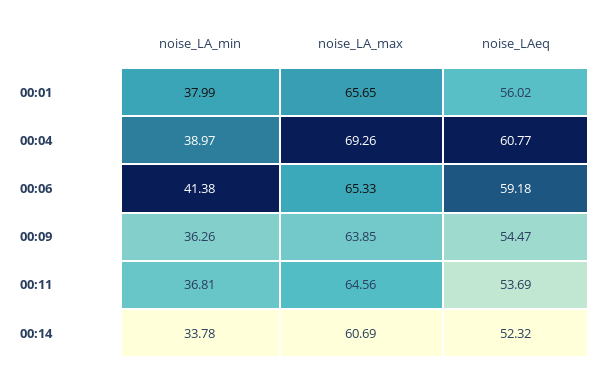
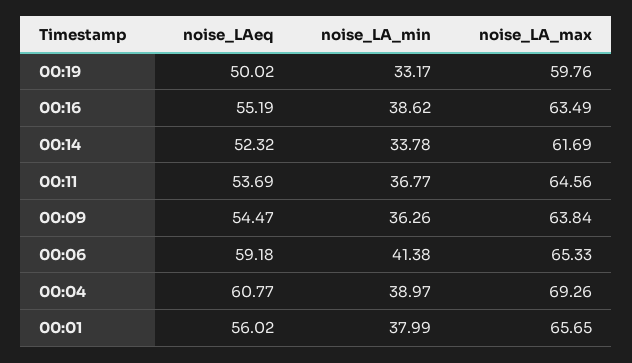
noise_LA_max, 00:09: 63.85 -> 63.84
noise_LA_min, 00:11: 36.81 -> 36.77
noise_LA_max, 00:14: 60.69 -> 61.69
noise_LAeq, 00:19: none -> 50.02
noise_LA_min, 00:19: none -> 33.17
noise_LA_max, 00:19: none -> 59.76
noise_LAeq, 00:16: none -> 55.19
noise_LA_min, 00:16: none -> 38.62
noise_LA_max, 00:16: none -> 63.49

